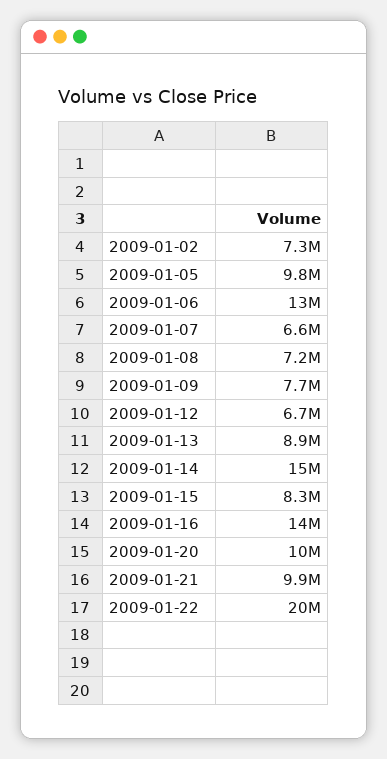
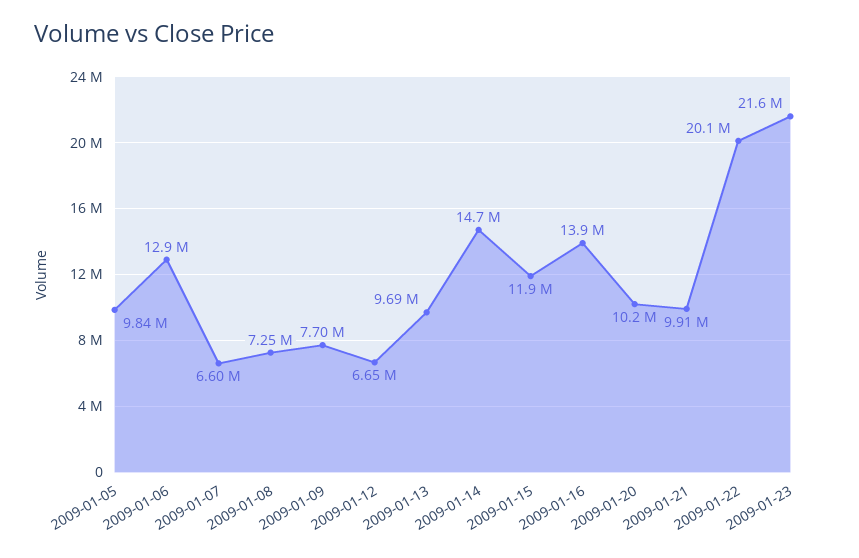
2009-01-02: 7300000 -> none
2009-01-13: 8900000 -> 9690000
2009-01-15: 8300000 -> 11900000
2009-01-23: none -> 21600000

